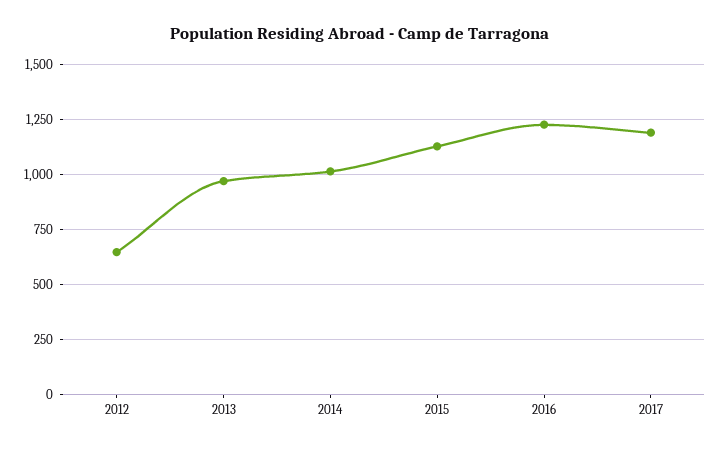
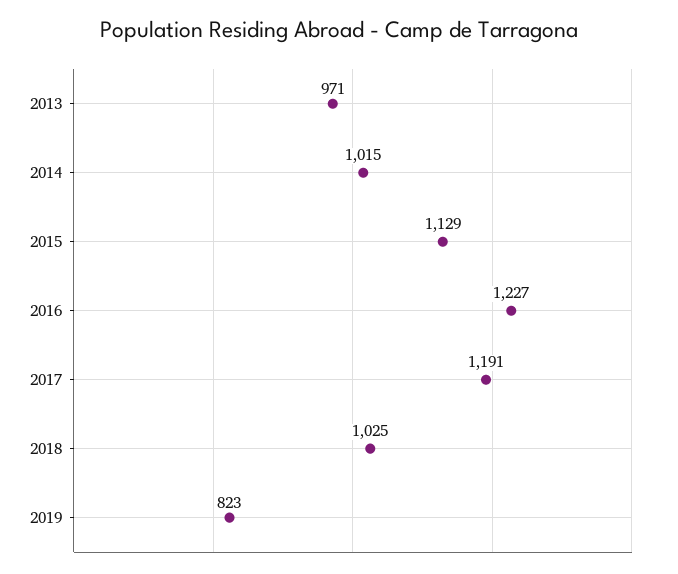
2012: 650 -> none
2018: none -> 1025
2019: none -> 823

